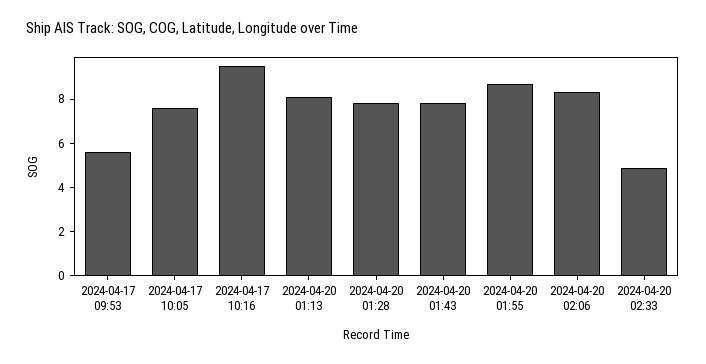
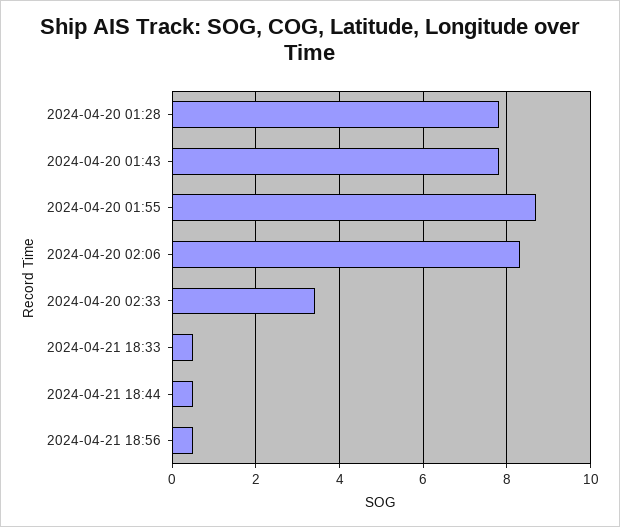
2024-04-17 09:53: 5.5 -> none
2024-04-17 10:05: 7.5 -> none
2024-04-17 10:16: 9.5 -> none
2024-04-20 01:13: 8 -> none
2024-04-20 02:33: 5 -> 3.5
2024-04-21 18:33: none -> 0.5
2024-04-21 18:44: none -> 0.5
2024-04-21 18:56: none -> 0.5

